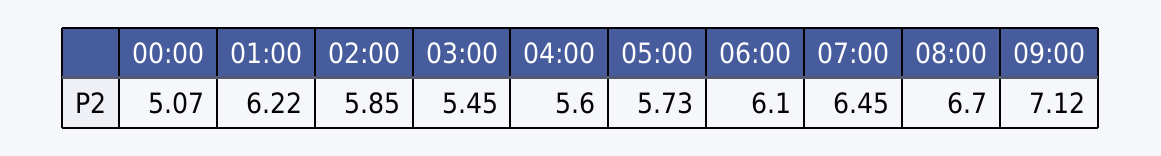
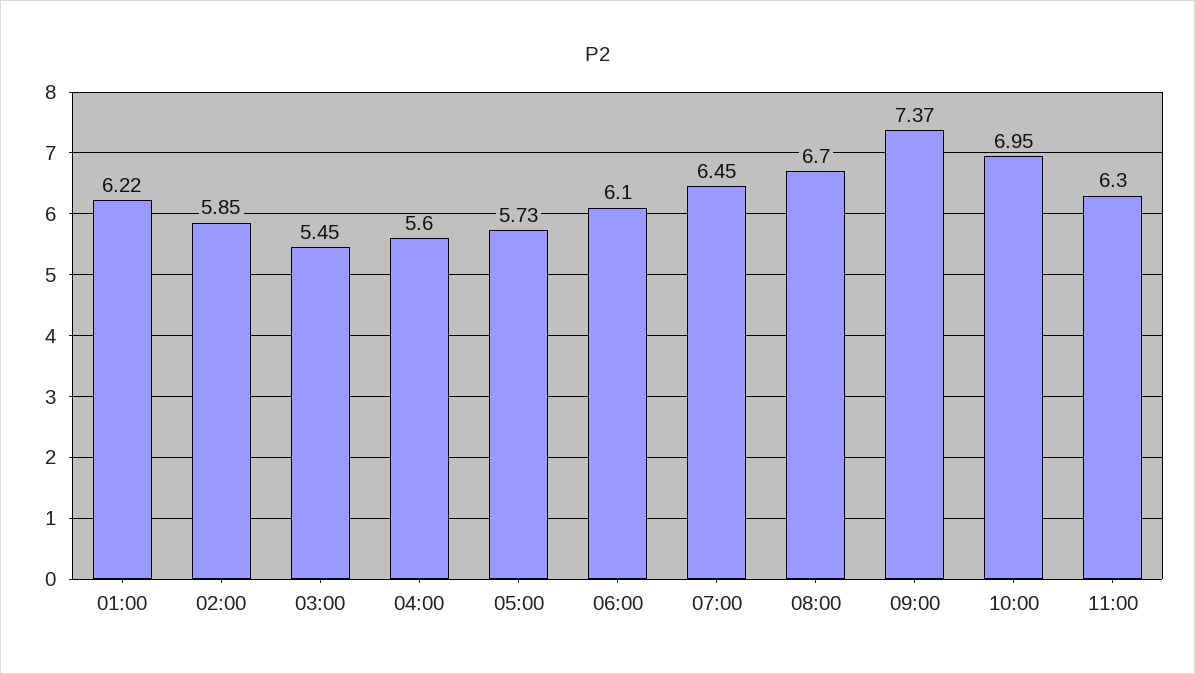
00:00: 5.07 -> none
09:00: 7.12 -> 7.37
10:00: none -> 6.95
11:00: none -> 6.3

